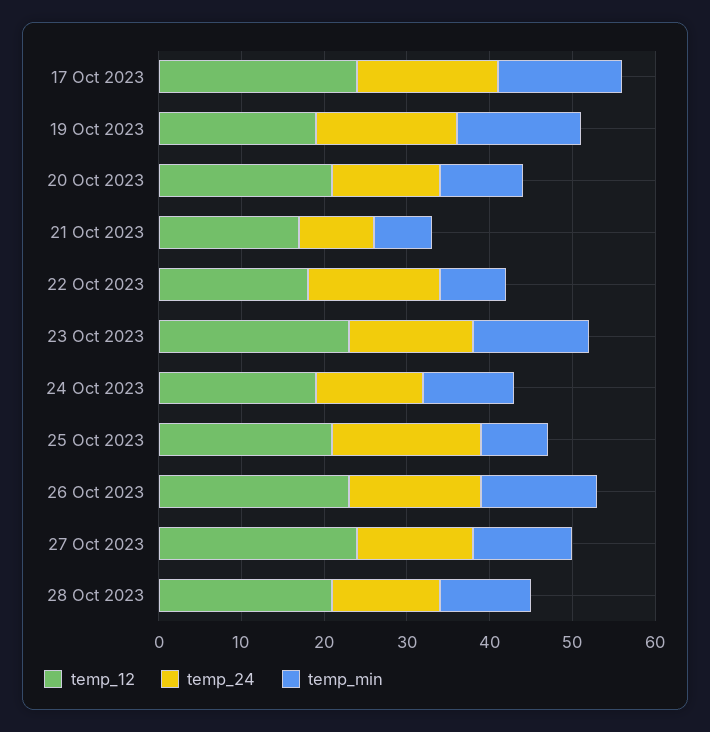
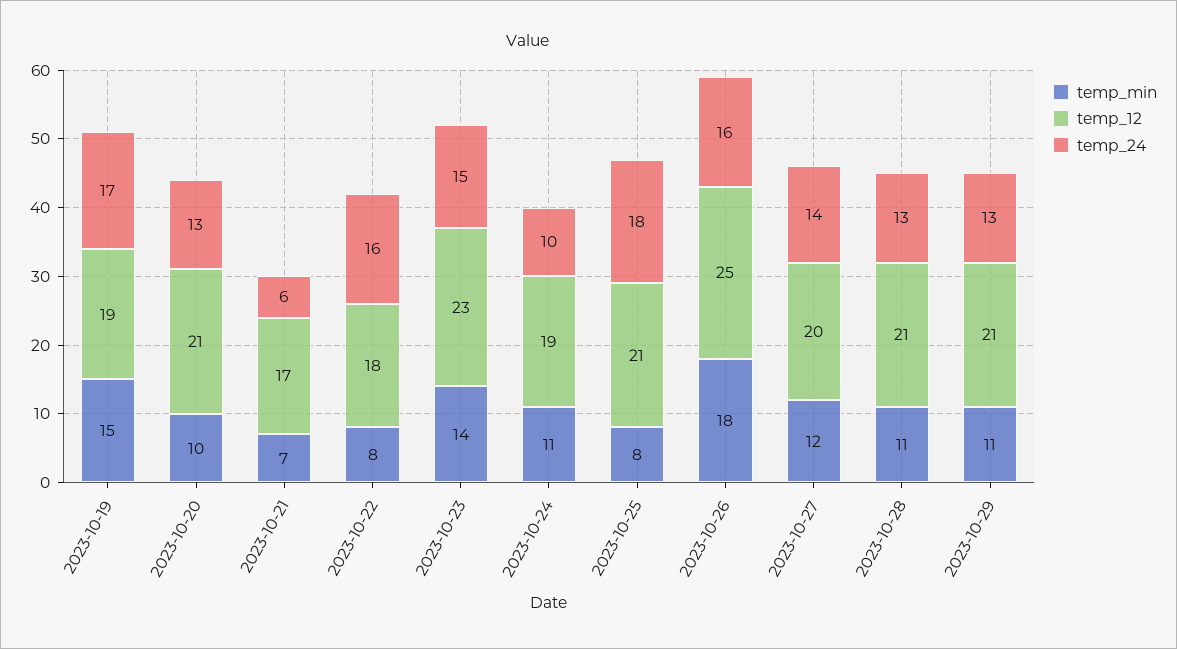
temp_12, 17 Oct 2023: 24 -> none
temp_24, 17 Oct 2023: 17 -> none
temp_min, 17 Oct 2023: 15 -> none
temp_24, 21 Oct 2023: 9 -> 6
temp_24, 24 Oct 2023: 13 -> 10
temp_12, 26 Oct 2023: 23 -> 25
temp_min, 26 Oct 2023: 14 -> 18
temp_12, 27 Oct 2023: 24 -> 20
temp_min, 2023-10-29: none -> 11
temp_12, 2023-10-29: none -> 21
temp_24, 2023-10-29: none -> 13

